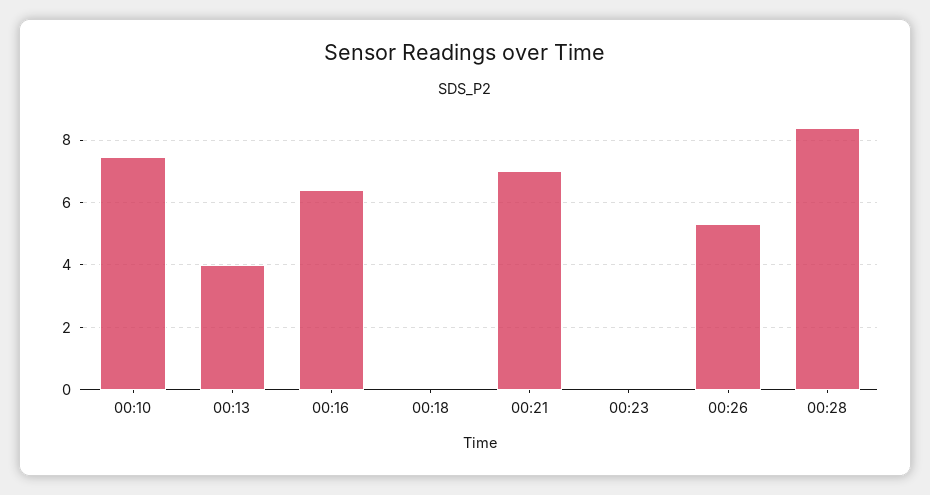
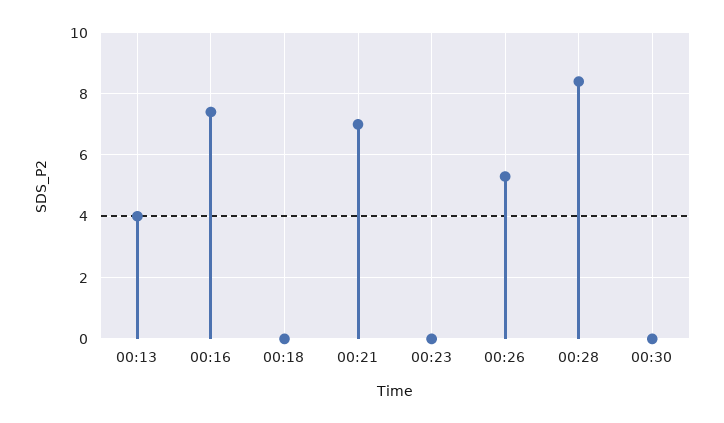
00:10: 7.4 -> none
00:16: 6.4 -> 7.5
00:30: none -> 0

